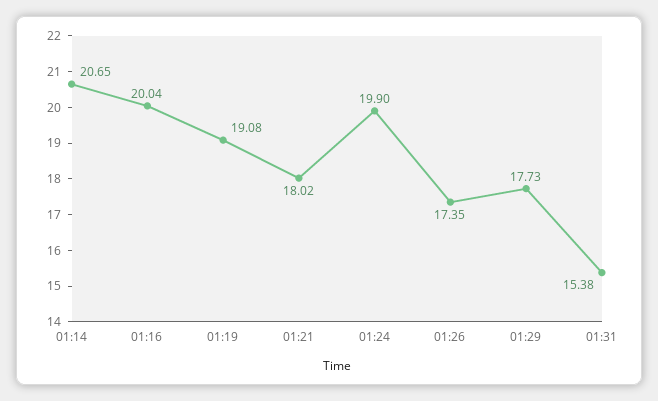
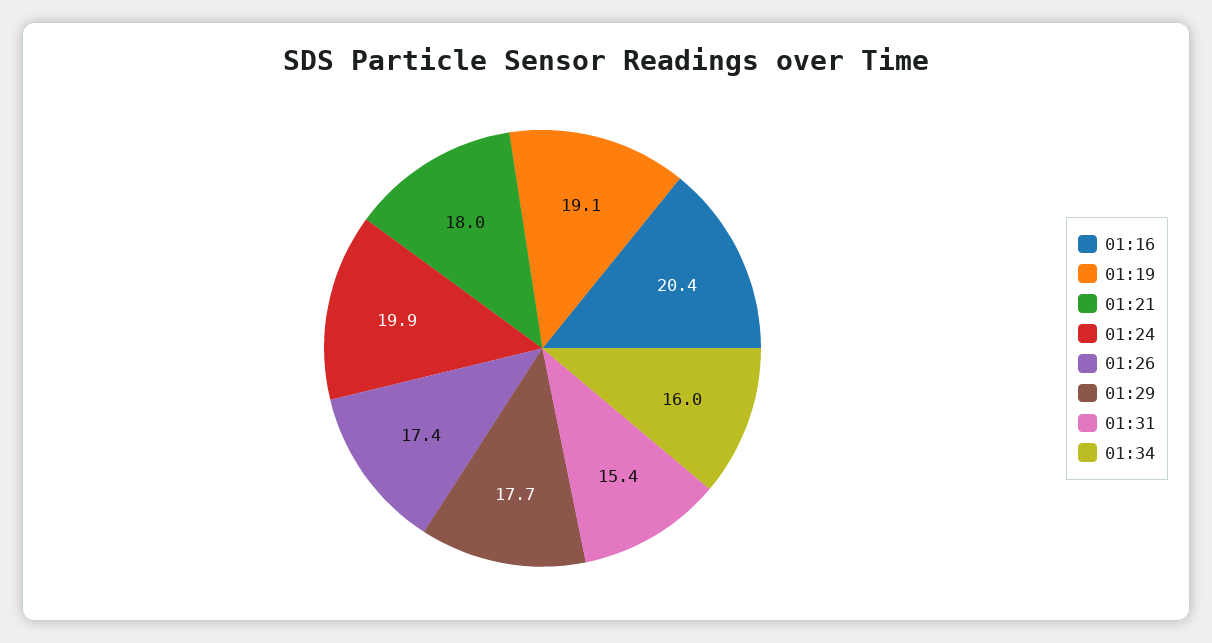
01:14: 20.65 -> none
01:16: 20.04 -> 20.4
01:34: none -> 16

